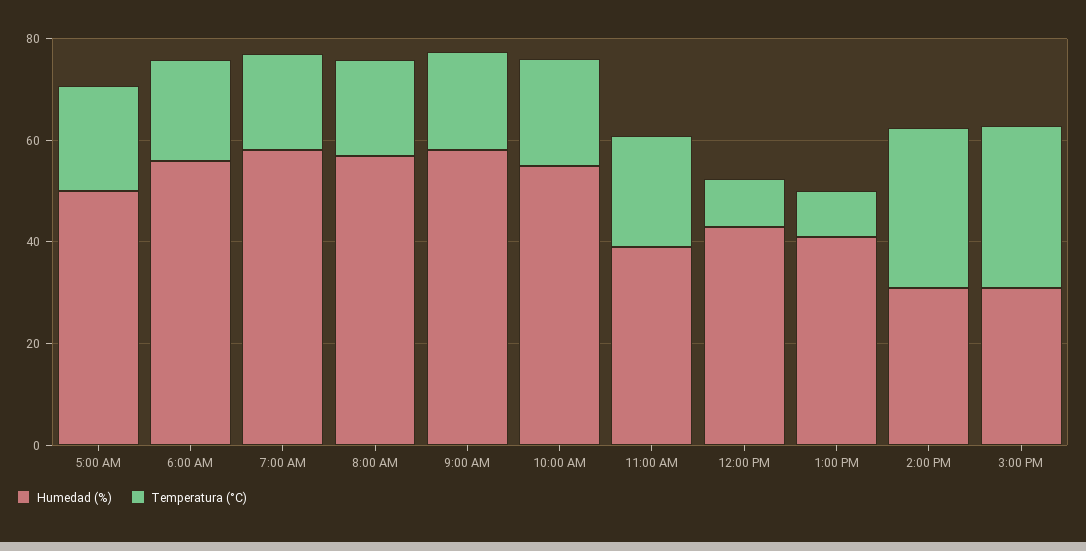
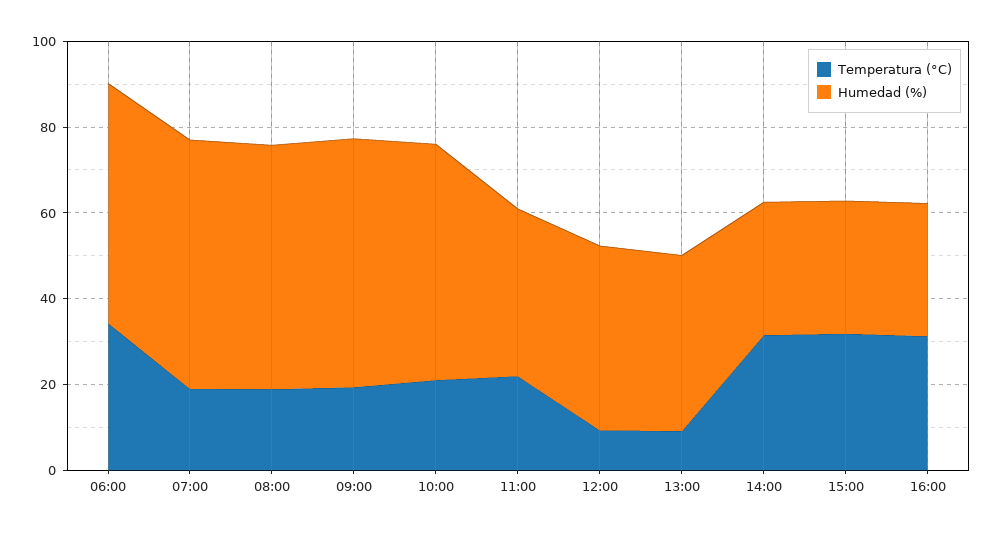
Humedad (%), 5:00 AM: 50 -> none
Temperatura (°C), 5:00 AM: 20 -> none
Temperatura (°C), 6:00 AM: 20 -> 35
Temperatura (°C), 16:00: none -> 30
Humedad (%), 16:00: none -> 30

